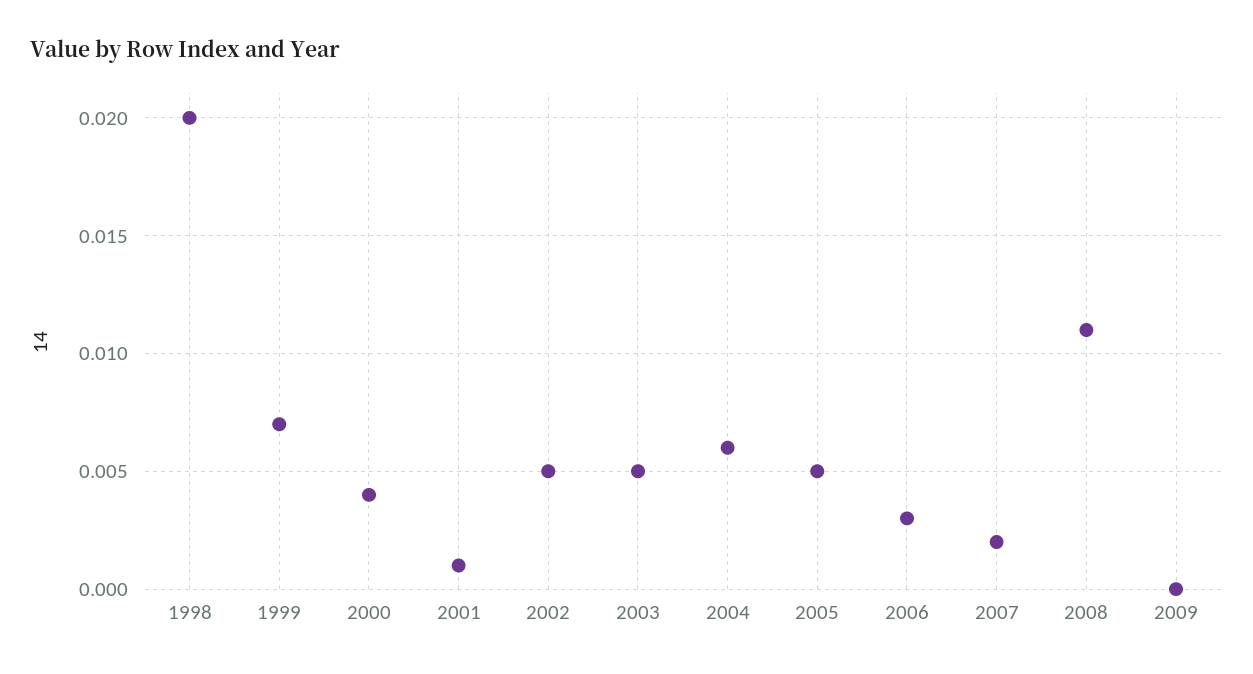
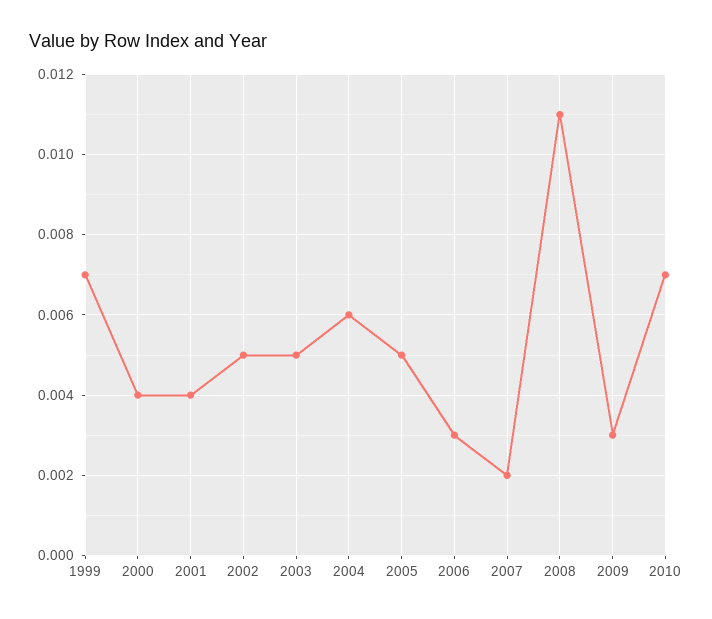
1998: 0.02 -> none
2001: 0.001 -> 0.004
2009: 0 -> 0.003
2010: none -> 0.007

